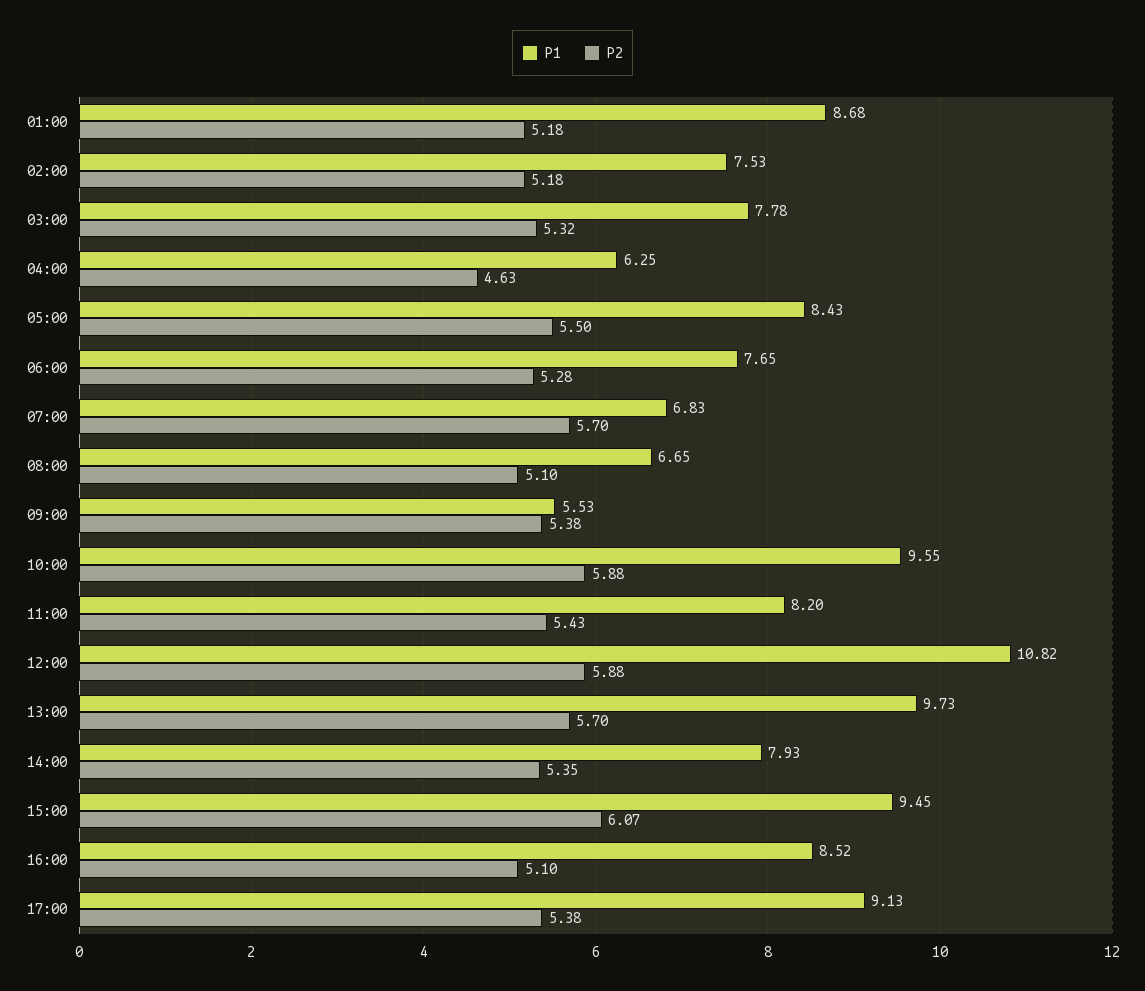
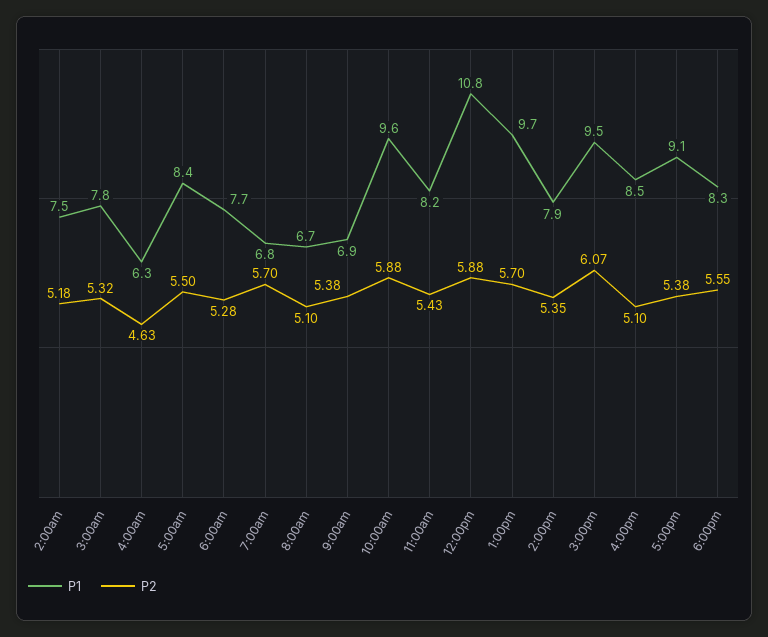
P1, 01:00: 8.68 -> none
P2, 01:00: 5.18 -> none
P1, 09:00: 5.53 -> 6.9
P1, 6:00pm: none -> 8.3
P2, 6:00pm: none -> 5.55

